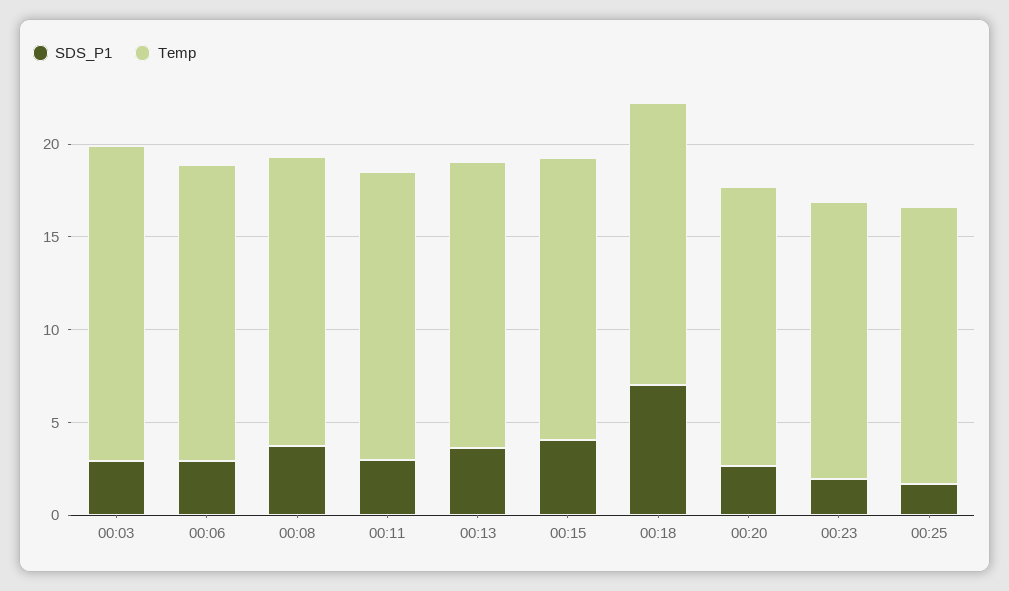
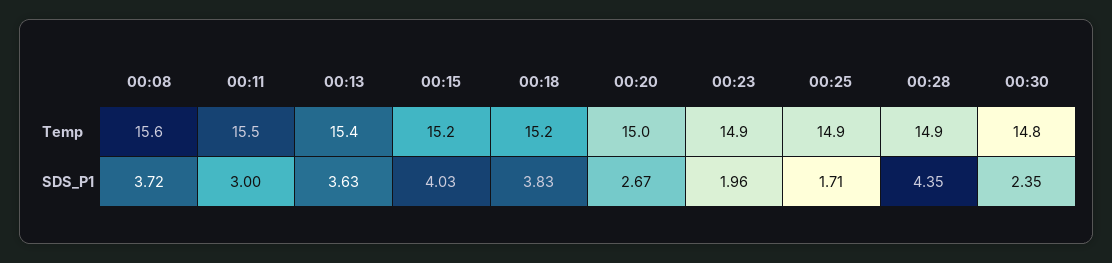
SDS_P1, 00:03: 3 -> none
Temp, 00:03: 17 -> none
SDS_P1, 00:06: 3 -> none
Temp, 00:06: 16 -> none
SDS_P1, 00:18: 7 -> 3.83
Temp, 00:28: none -> 14.9
Temp, 00:30: none -> 14.8
SDS_P1, 00:28: none -> 4.35
SDS_P1, 00:30: none -> 2.35

